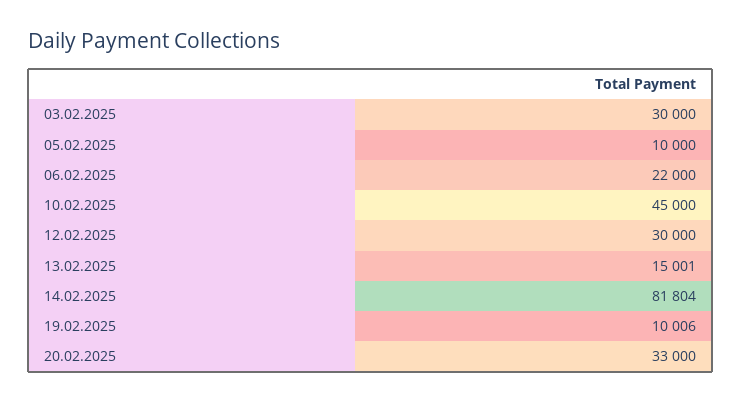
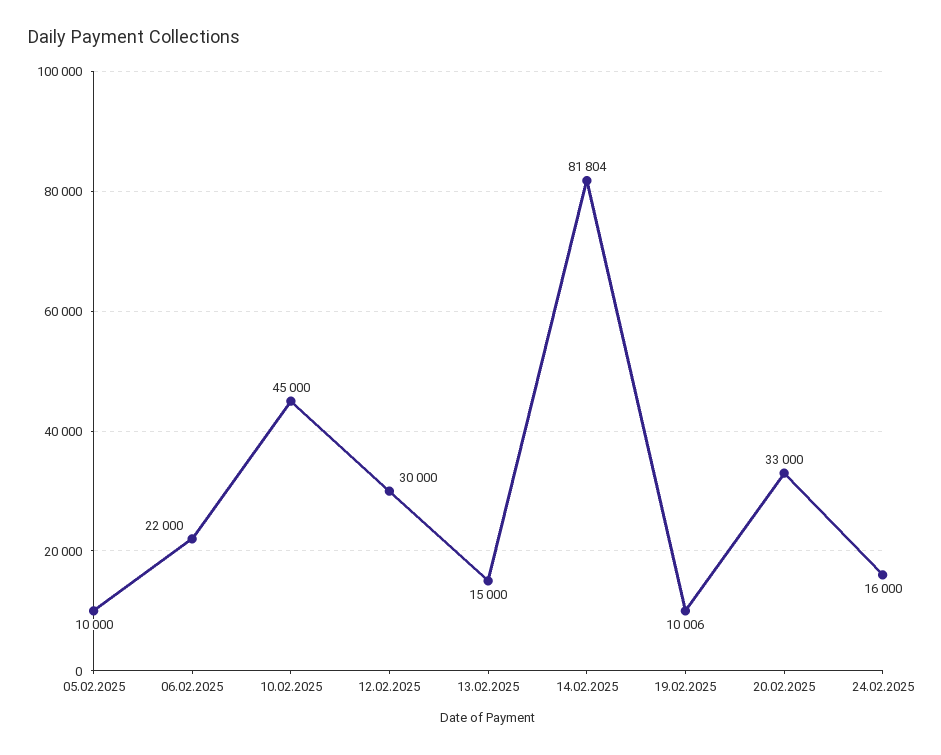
03.02.2025: 30000 -> none
13.02.2025: 15001 -> 15000
24.02.2025: none -> 16000

